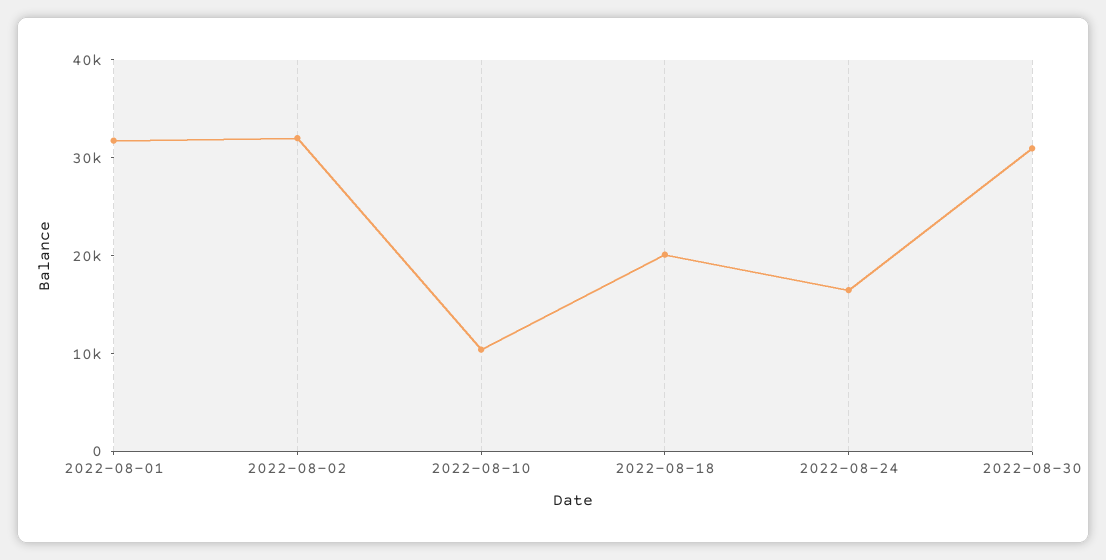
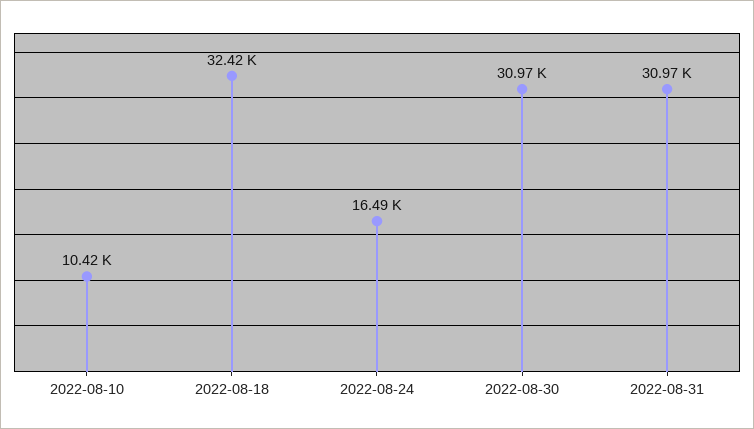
2022-08-01: 32000 -> none
2022-08-02: 32000 -> none
2022-08-18: 20000 -> 32420
2022-08-31: none -> 30970

